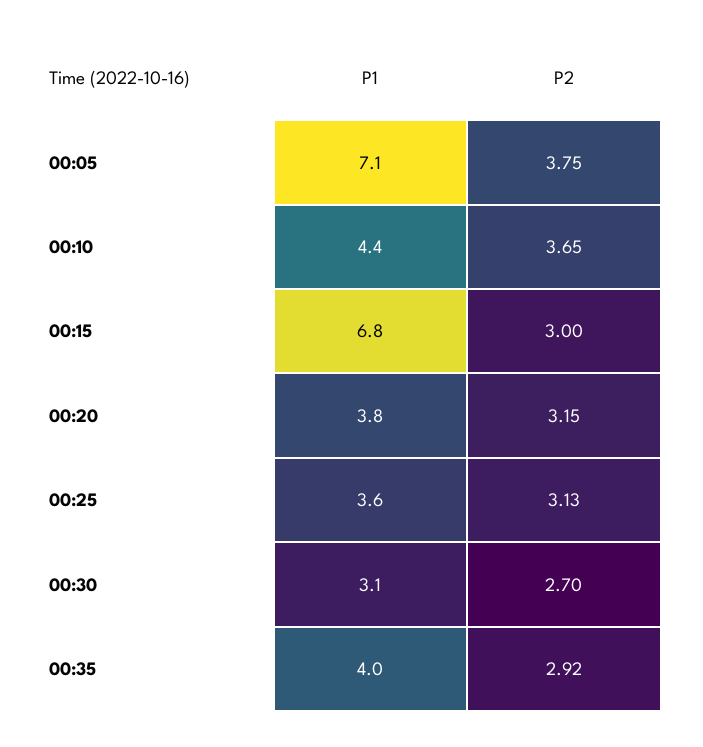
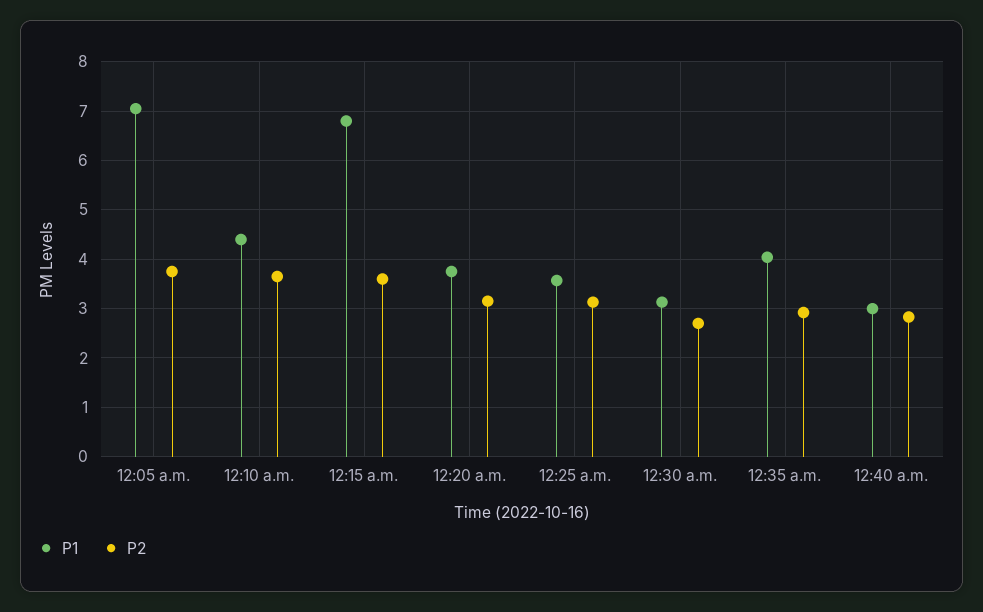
P2, 00:15: 3 -> 3.6
P1, 12:40 a.m.: none -> 3
P2, 12:40 a.m.: none -> 2.8

